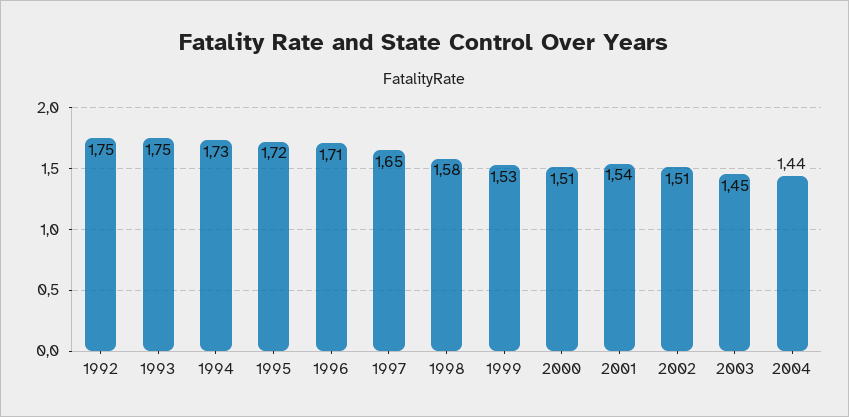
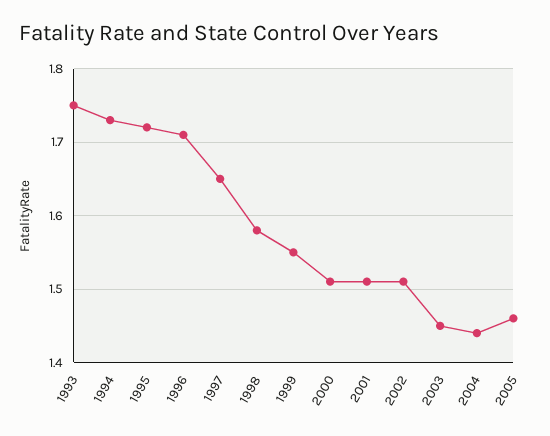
1992: 1.75 -> none
1999: 1.53 -> 1.55
2001: 1.54 -> 1.51
2005: none -> 1.46

